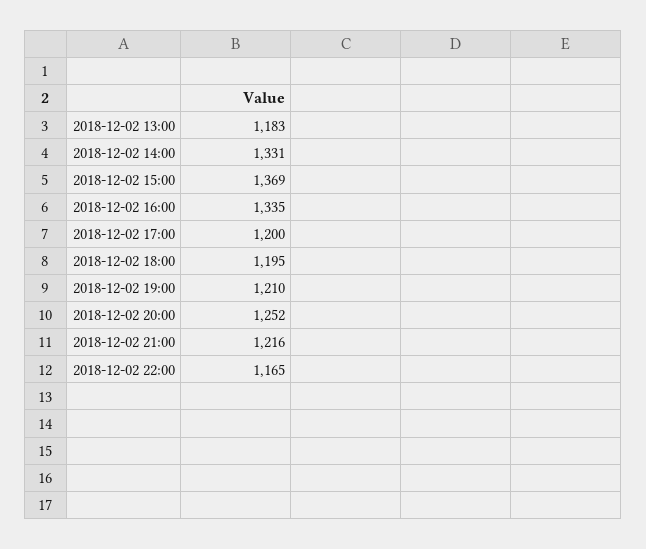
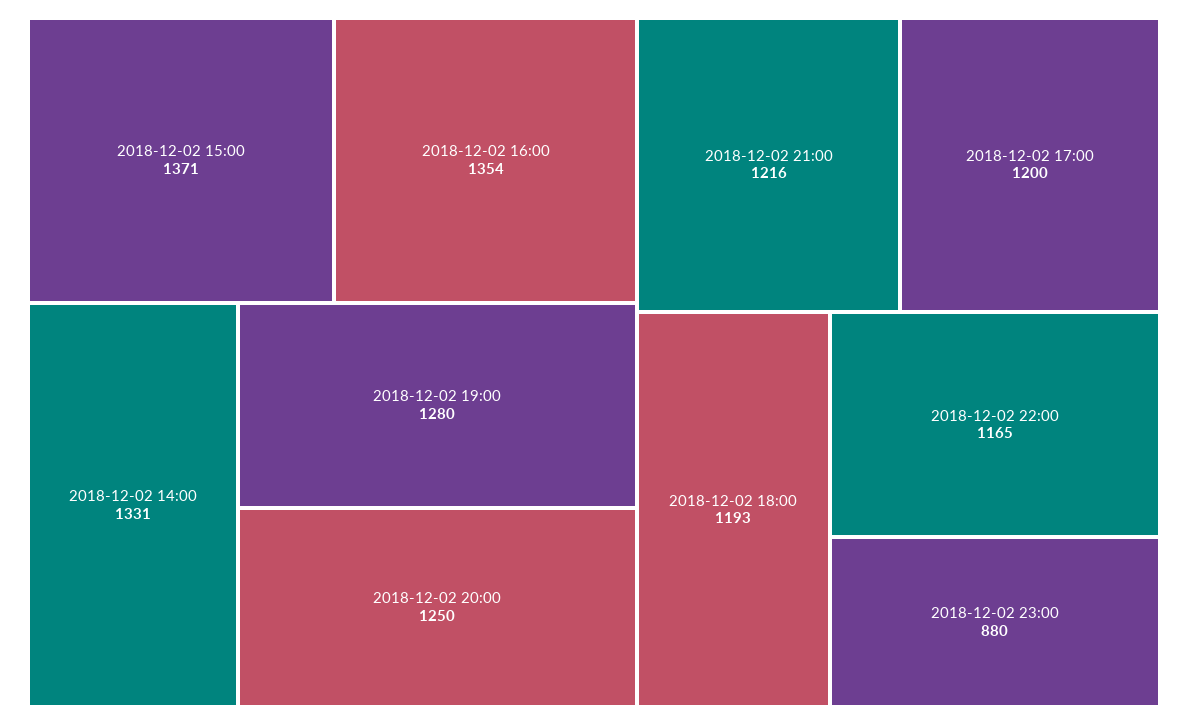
2018-12-02 13:00: 1183 -> none
2018-12-02 15:00: 1369 -> 1371
2018-12-02 16:00: 1335 -> 1354
2018-12-02 18:00: 1195 -> 1193
2018-12-02 19:00: 1210 -> 1280
2018-12-02 20:00: 1252 -> 1250
2018-12-02 23:00: none -> 880

